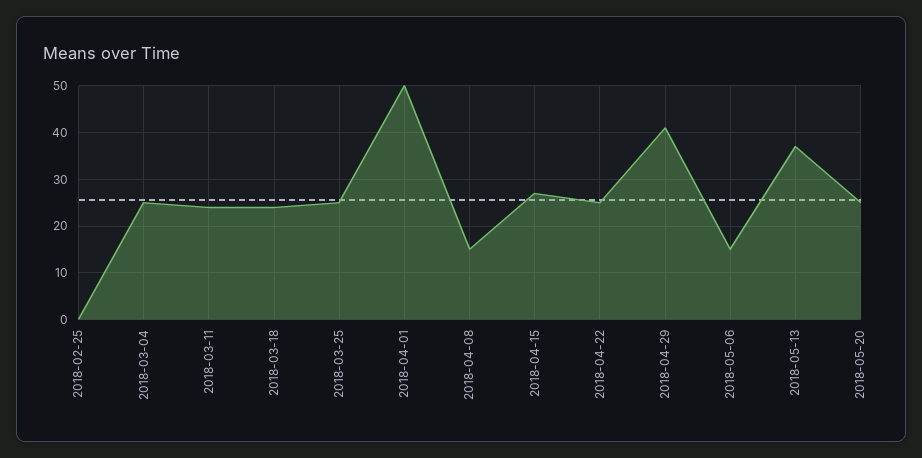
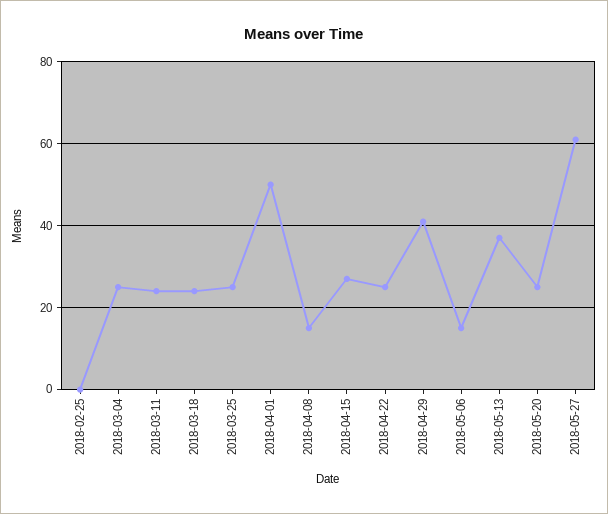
2018-05-27: none -> 60

